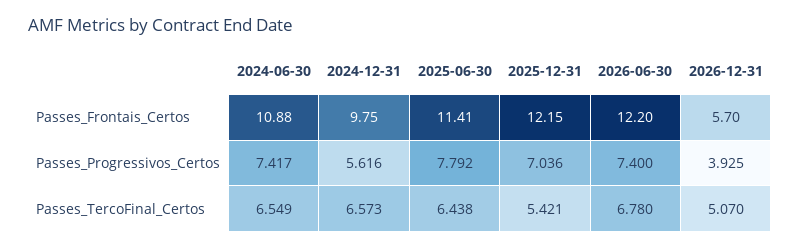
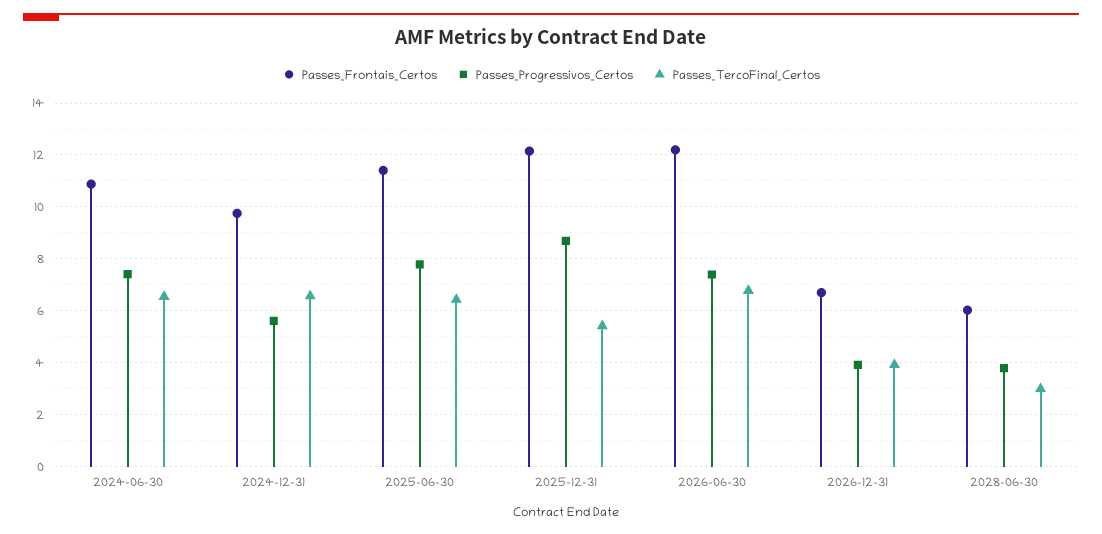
Passes_Frontais_Certos, 2026-12-31: 5.7 -> 6.75
Passes_Progressivos_Certos, 2025-12-31: 7.036 -> 8.75
Passes_TercoFinal_Certos, 2026-12-31: 5.07 -> 4
Passes_Frontais_Certos, 2028-06-30: none -> 6
Passes_Progressivos_Certos, 2028-06-30: none -> 3.75
Passes_TercoFinal_Certos, 2028-06-30: none -> 3

